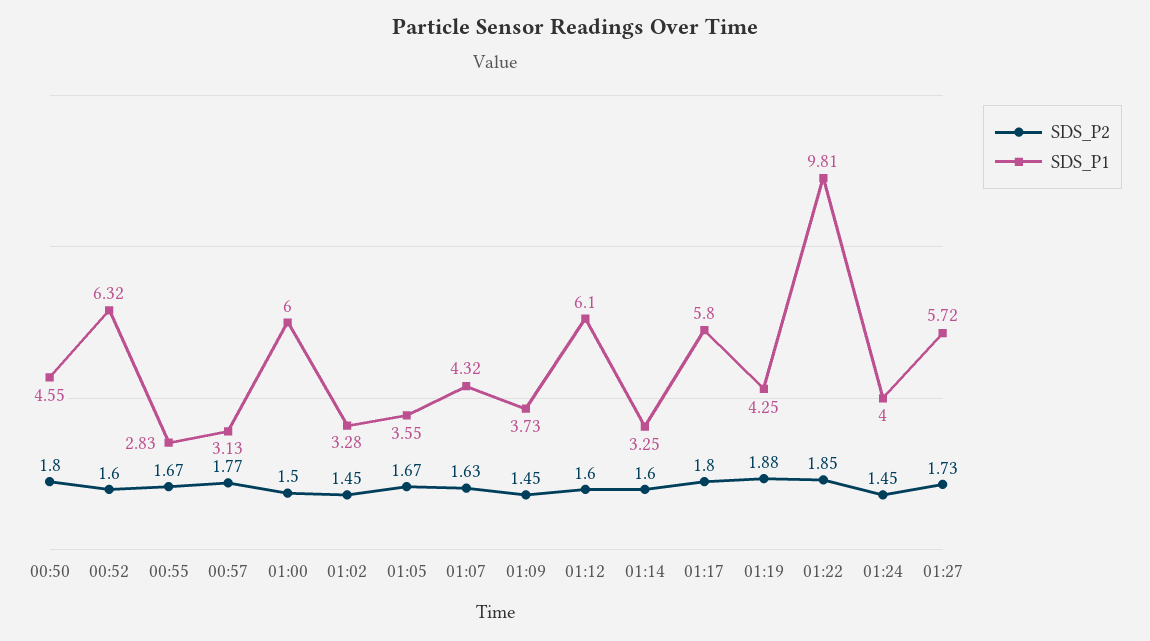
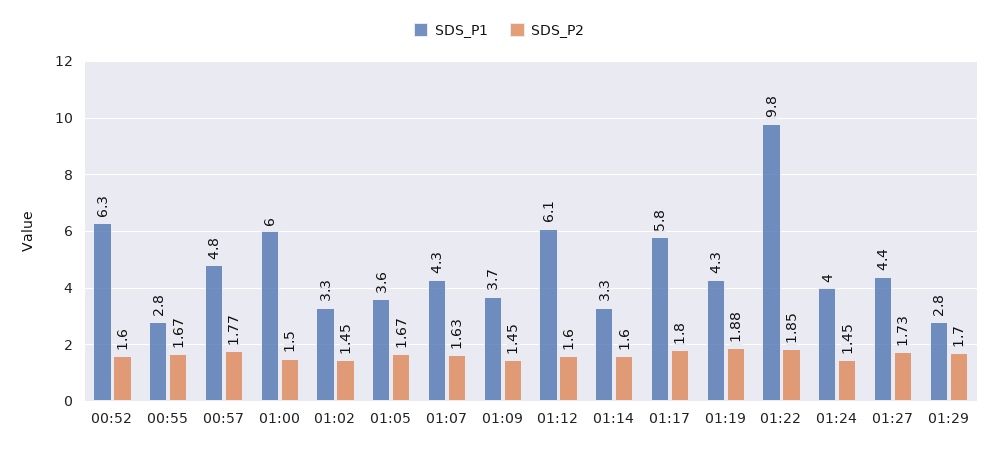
SDS_P2, 00:50: 1.8 -> none
SDS_P1, 00:50: 4.55 -> none
SDS_P1, 00:57: 3.13 -> 4.8
SDS_P1, 01:27: 5.72 -> 4.4
SDS_P1, 01:29: none -> 2.8
SDS_P2, 01:29: none -> 1.7

